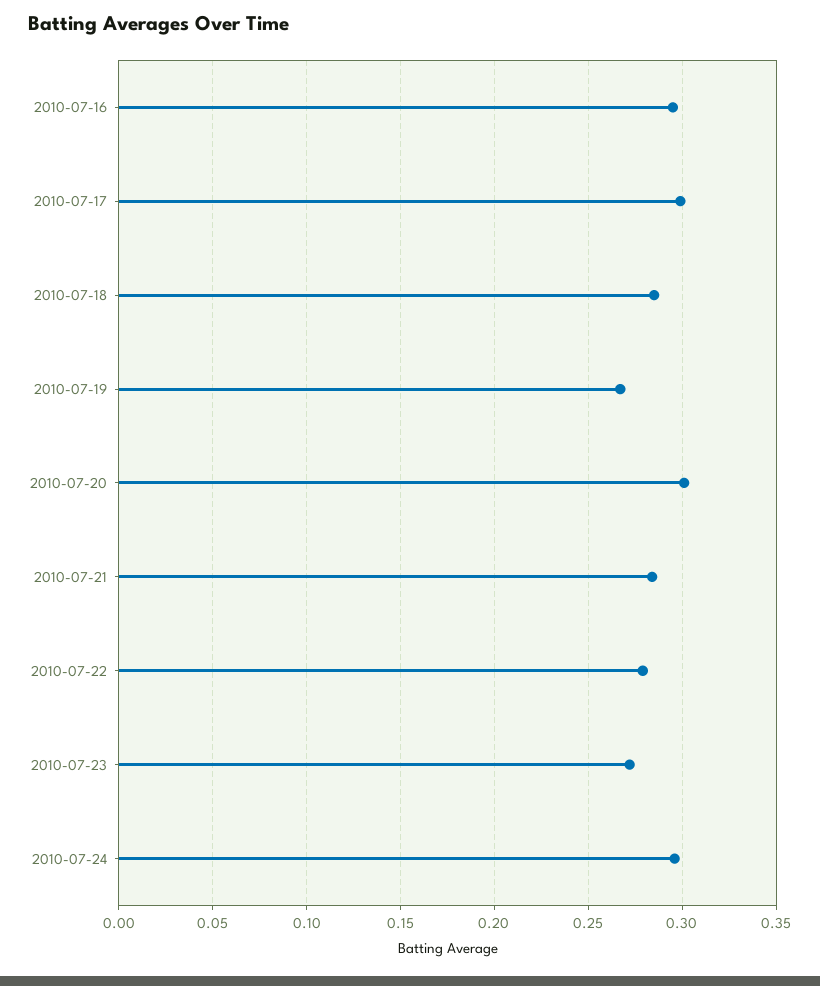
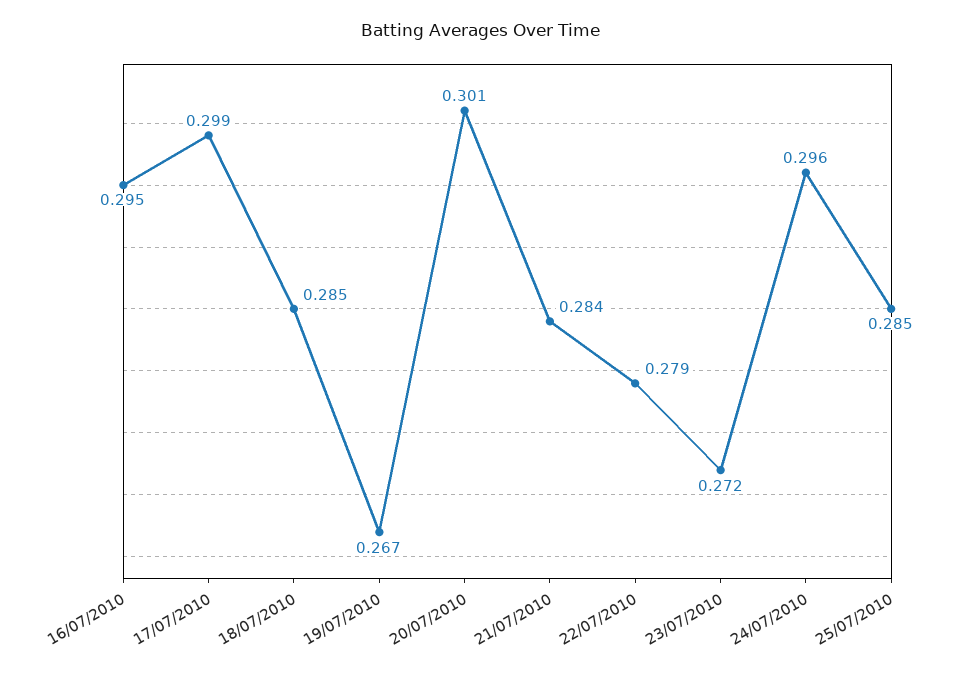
25/07/2010: none -> 0.285

